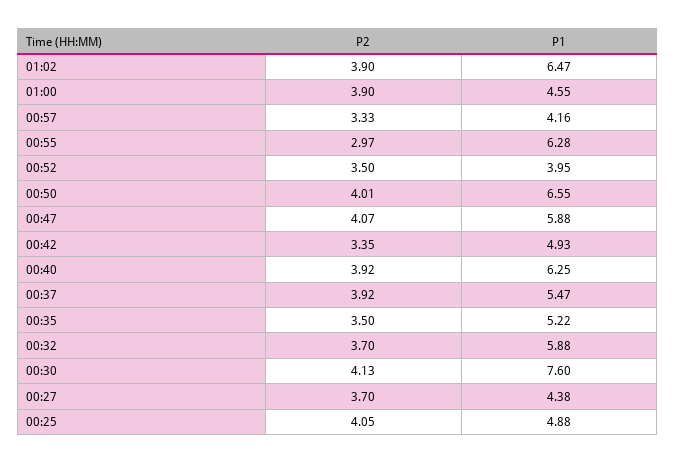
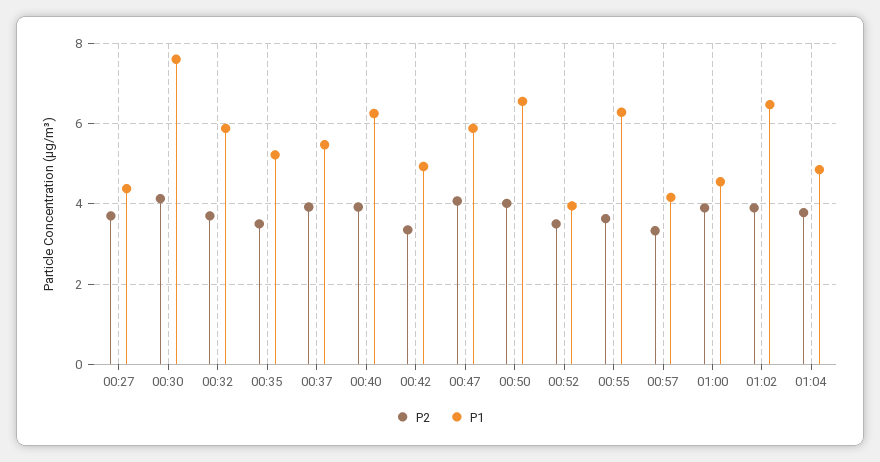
P2, 00:55: 2.97 -> 3.6
P2, 00:25: 4.05 -> none
P1, 00:25: 4.88 -> none
P2, 01:04: none -> 3.8
P1, 01:04: none -> 4.8

